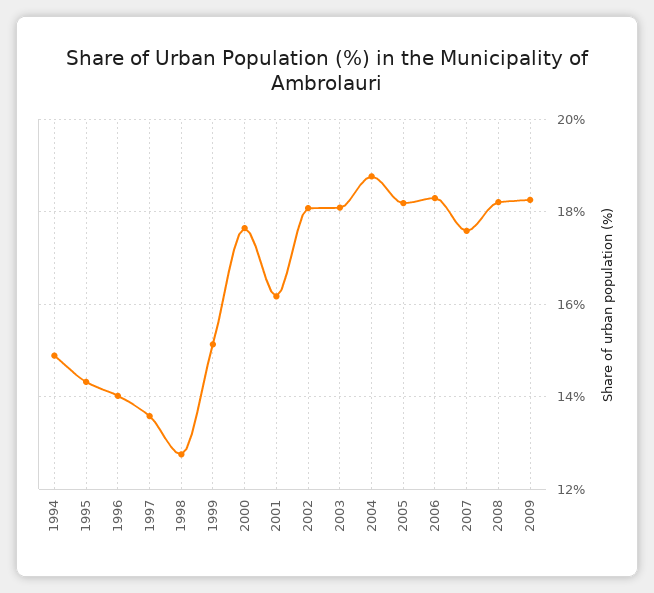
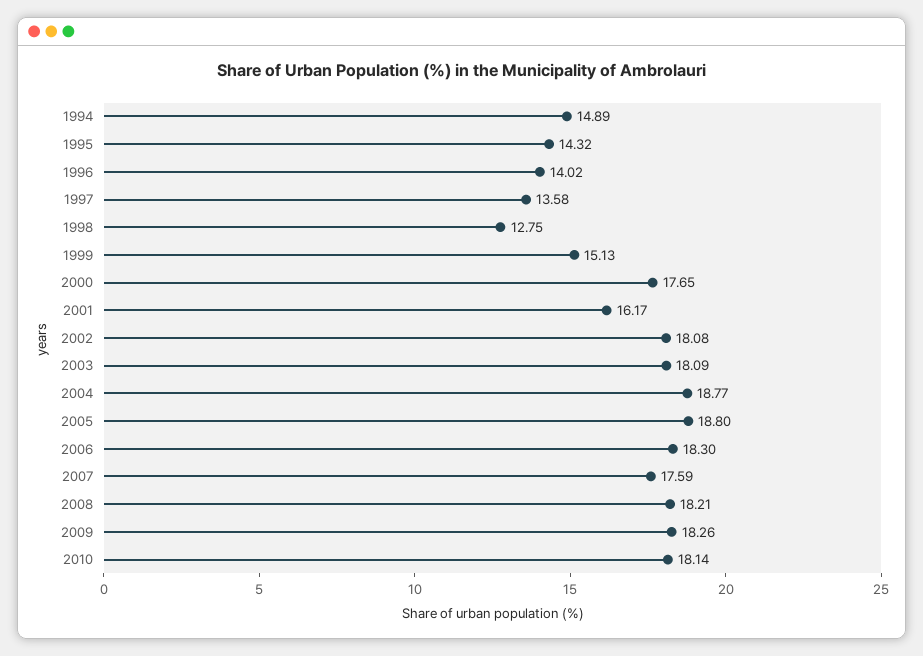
2005: 18.2 -> 18.8
2010: none -> 18.14

